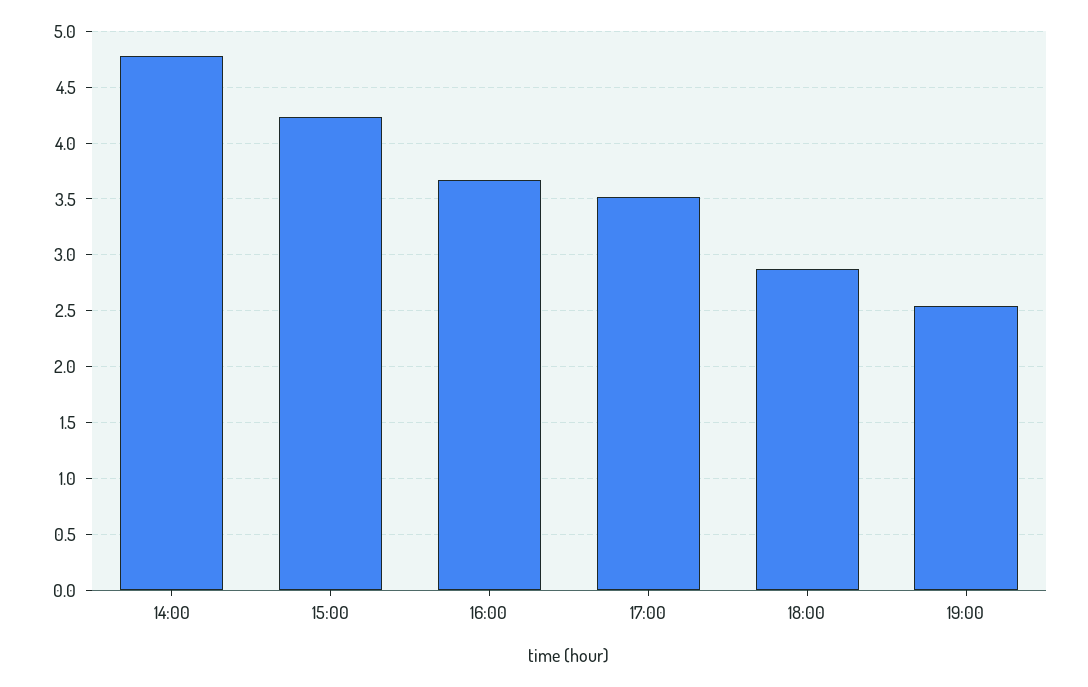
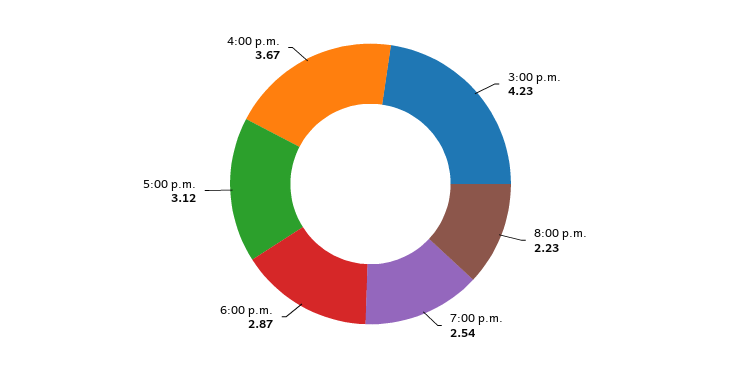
14:00: 4.8 -> none
17:00: 3.5 -> 3.12
8:00 p.m.: none -> 2.23

